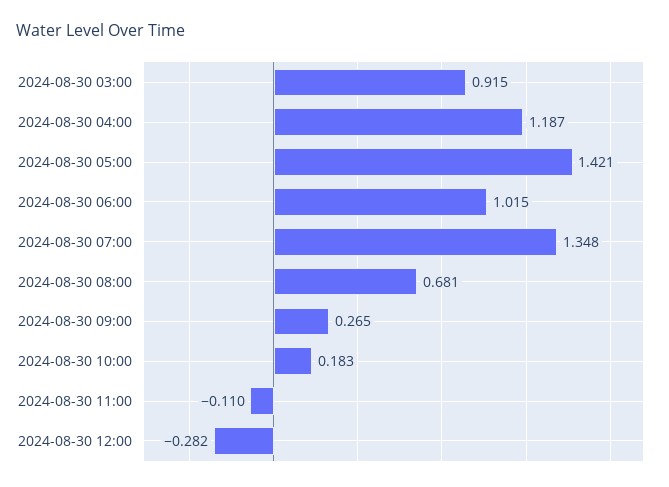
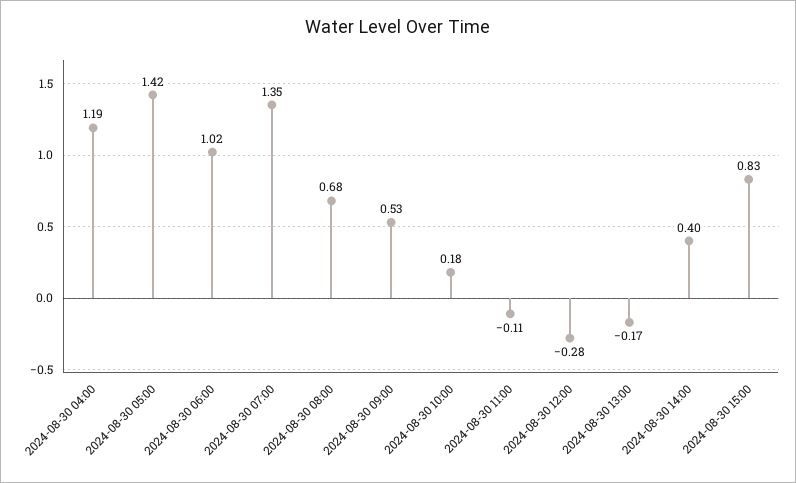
2024-08-30 03:00: 0.915 -> none
2024-08-30 09:00: 0.265 -> 0.53
2024-08-30 13:00: none -> -0.17
2024-08-30 14:00: none -> 0.4
2024-08-30 15:00: none -> 0.83

